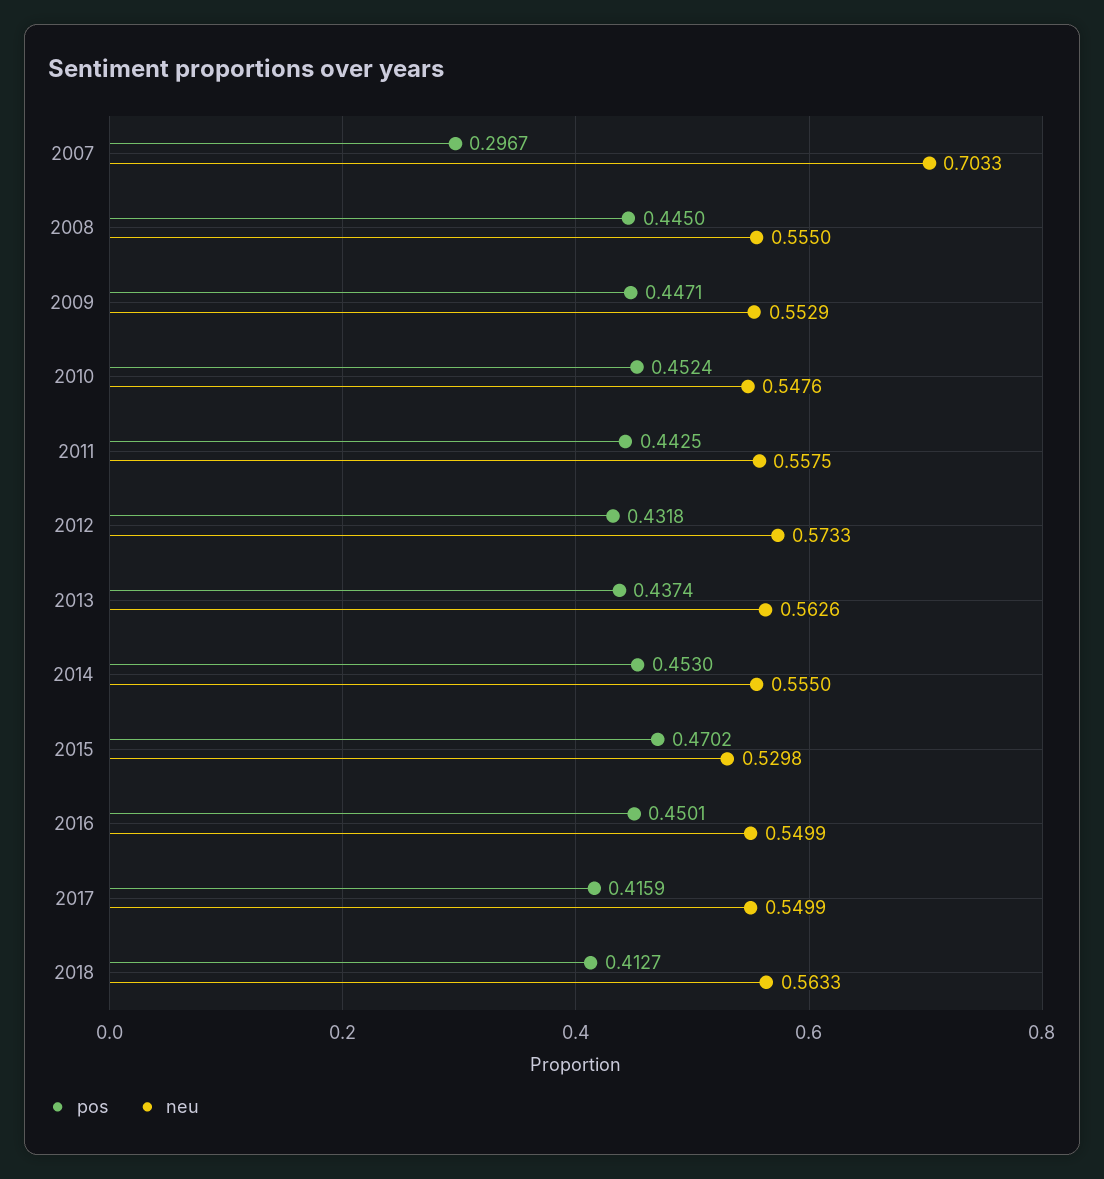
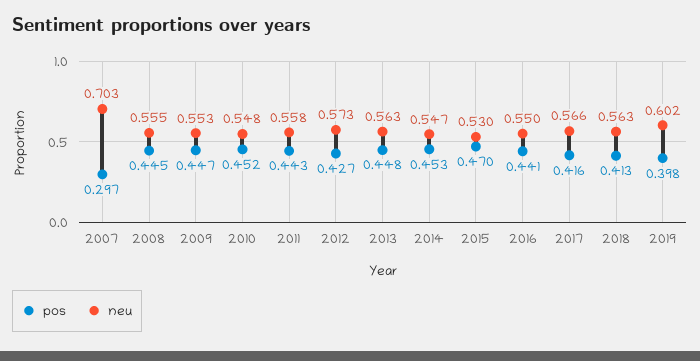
pos, 2012: 0.4318 -> 0.427
pos, 2013: 0.4374 -> 0.448
neu, 2014: 0.555 -> 0.547
pos, 2016: 0.4501 -> 0.441
neu, 2017: 0.5499 -> 0.566
pos, 2019: none -> 0.398
neu, 2019: none -> 0.602

